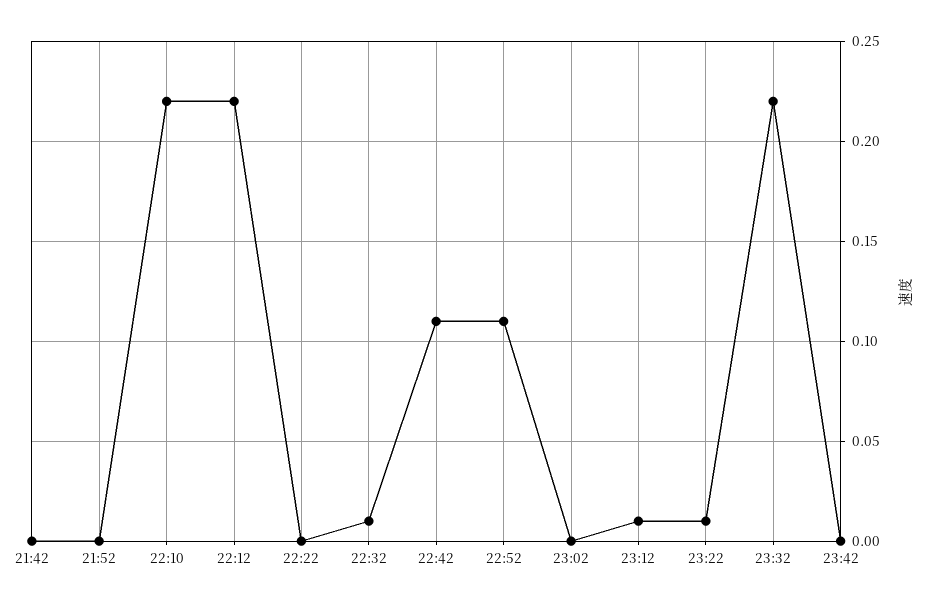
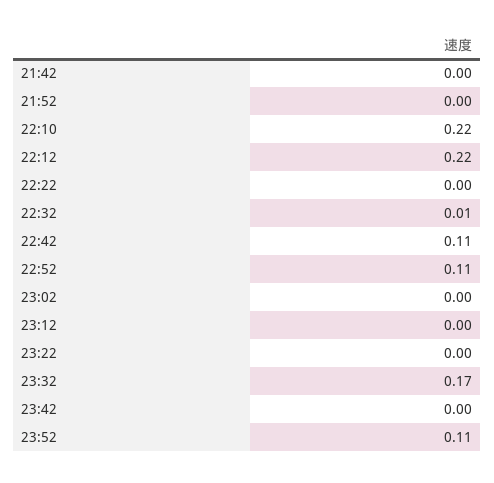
23:12: 0.01 -> 0
23:22: 0.01 -> 0
23:32: 0.22 -> 0.17
23:52: none -> 0.11

